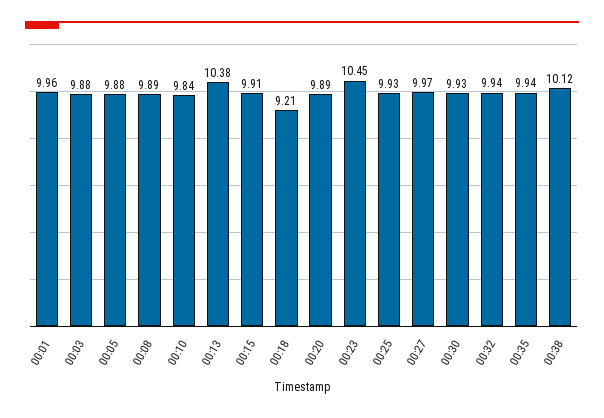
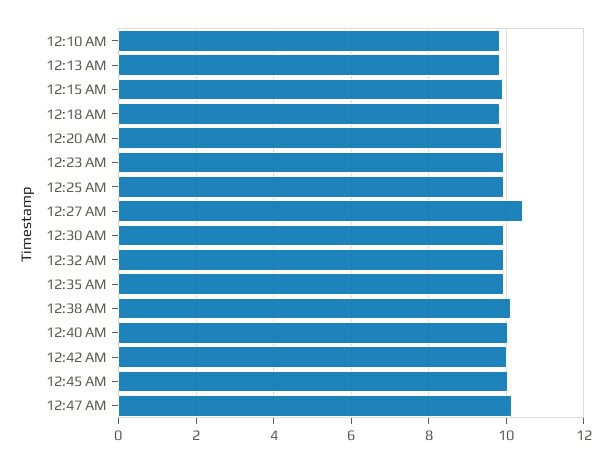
00:01: 9.96 -> none
00:03: 9.88 -> none
00:05: 9.88 -> none
00:08: 9.89 -> none
00:13: 10.38 -> 9.8
00:18: 9.21 -> 9.8
00:23: 10.45 -> 10
00:27: 9.97 -> 10.4
12:40 AM: none -> 10
12:42 AM: none -> 10
12:45 AM: none -> 10
12:47 AM: none -> 10.2

